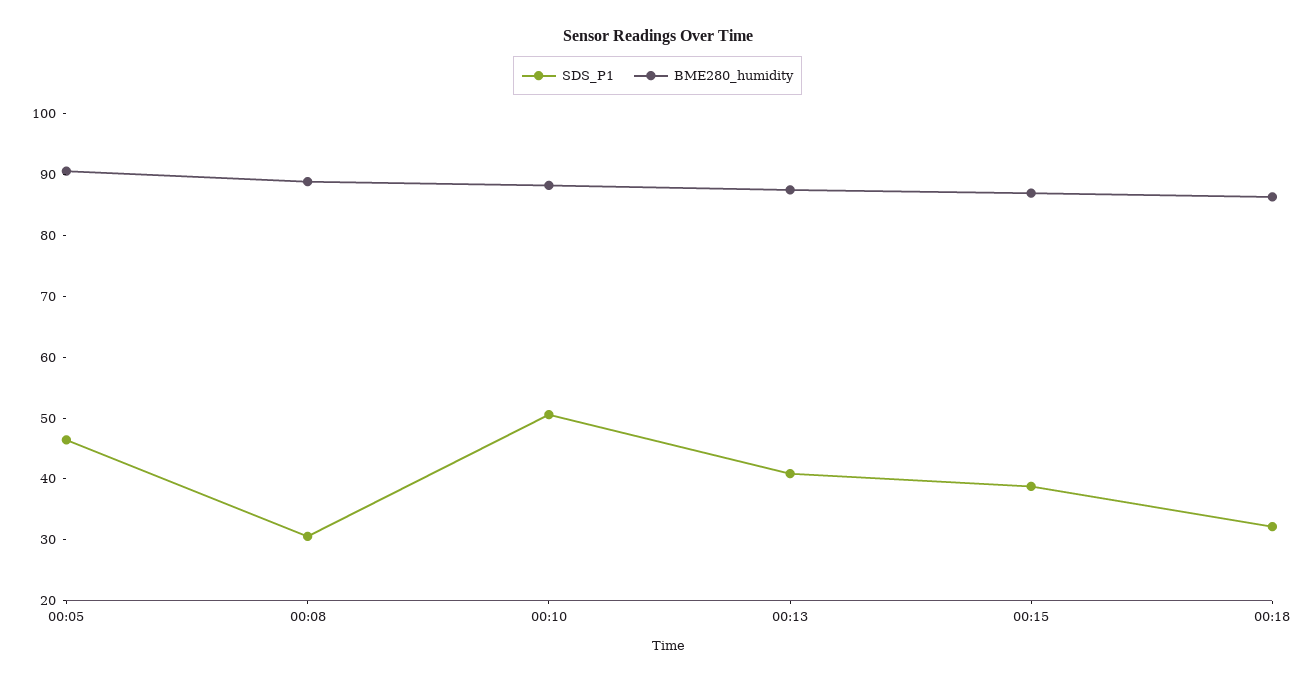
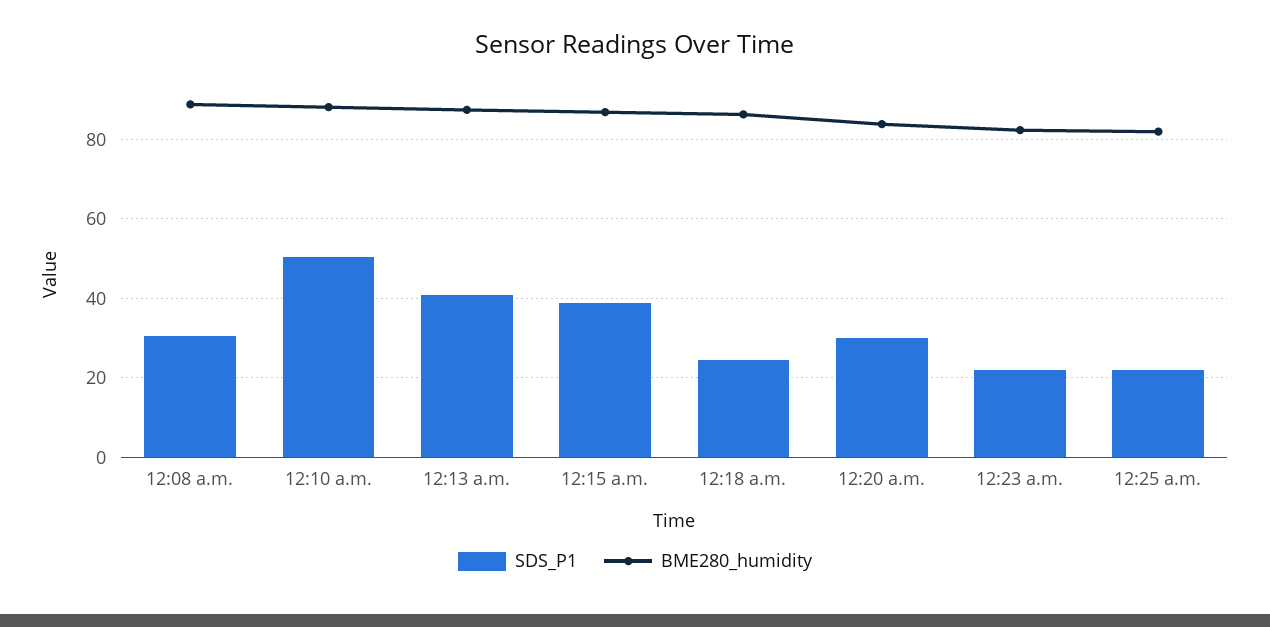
SDS_P1, 00:05: 46 -> none
BME280_humidity, 00:05: 90 -> none
SDS_P1, 00:18: 32 -> 24
SDS_P1, 12:20 a.m.: none -> 30
BME280_humidity, 12:20 a.m.: none -> 84
SDS_P1, 12:23 a.m.: none -> 22
BME280_humidity, 12:23 a.m.: none -> 82
SDS_P1, 12:25 a.m.: none -> 22
BME280_humidity, 12:25 a.m.: none -> 82

